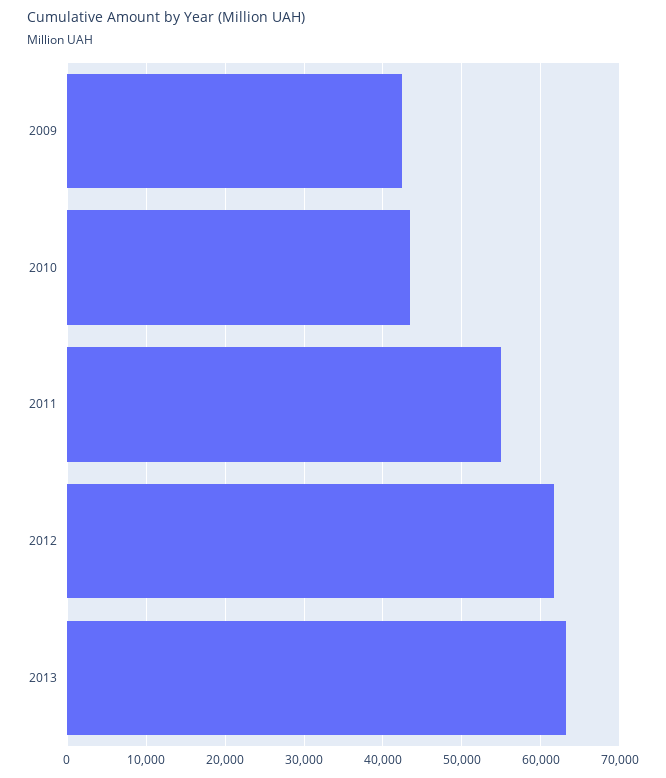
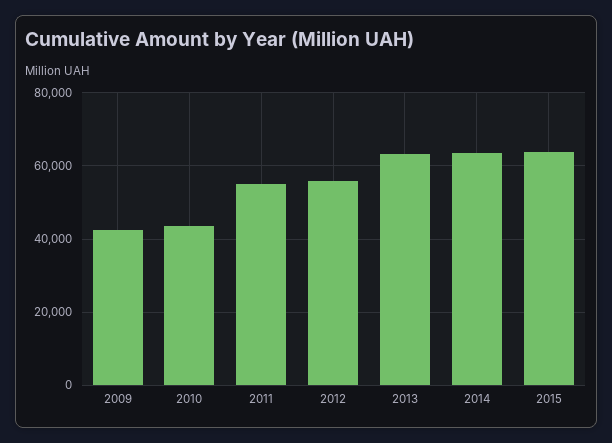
2012: 62000 -> 56000
2014: none -> 64000
2015: none -> 64000

